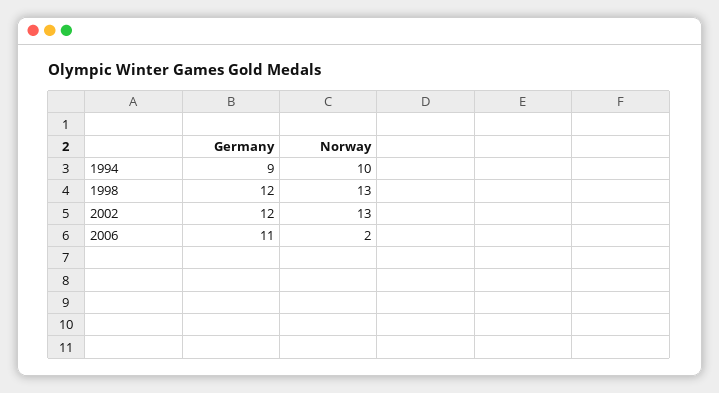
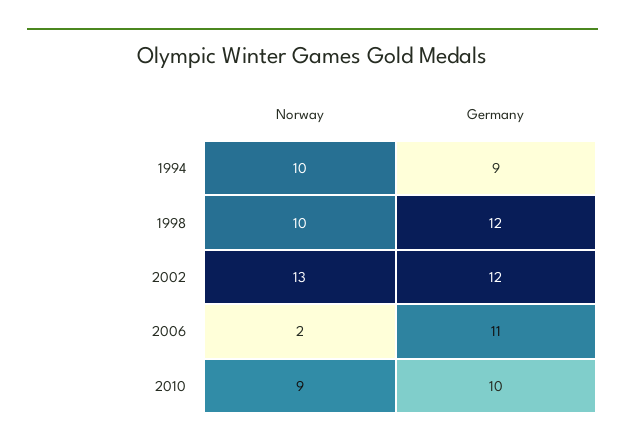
Norway, 1998: 13 -> 10
Norway, 2010: none -> 9
Germany, 2010: none -> 10

